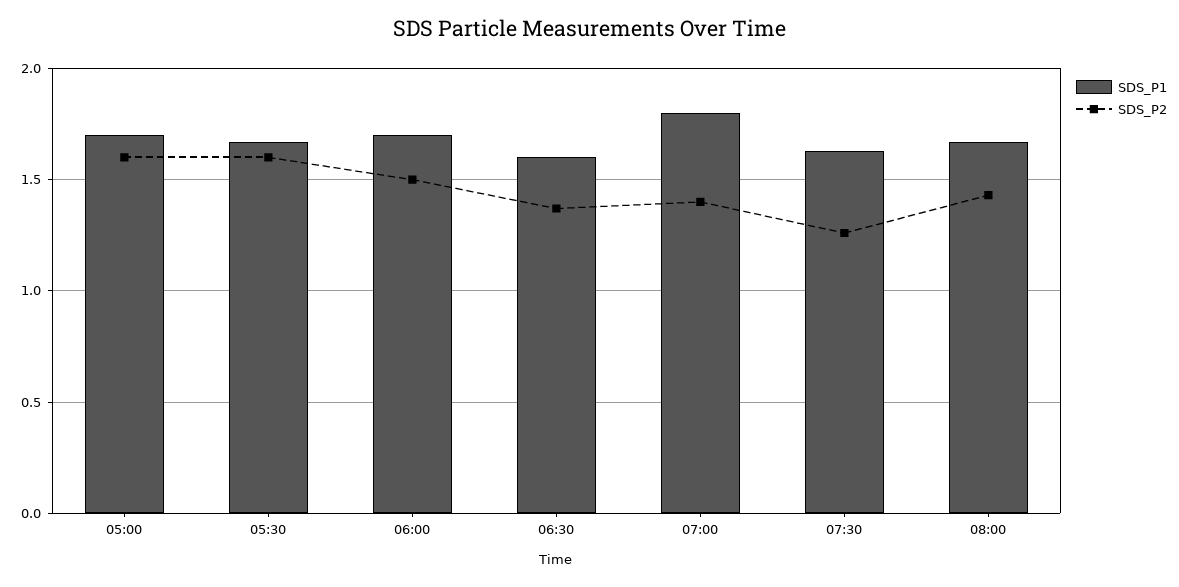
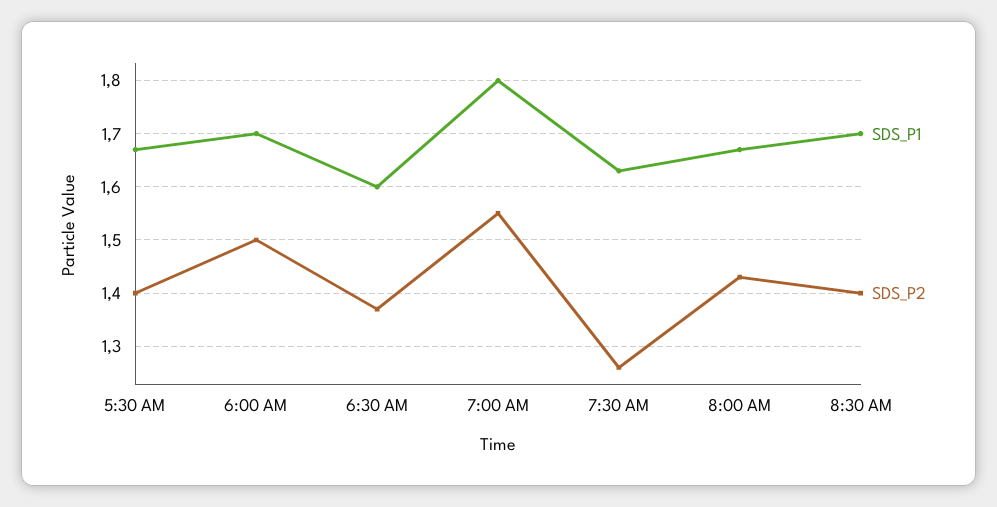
SDS_P1, 05:00: 1.7 -> none
SDS_P2, 05:00: 1.6 -> none
SDS_P2, 05:30: 1.6 -> 1.4
SDS_P2, 07:00: 1.4 -> 1.55
SDS_P1, 8:30 AM: none -> 1.7
SDS_P2, 8:30 AM: none -> 1.4

